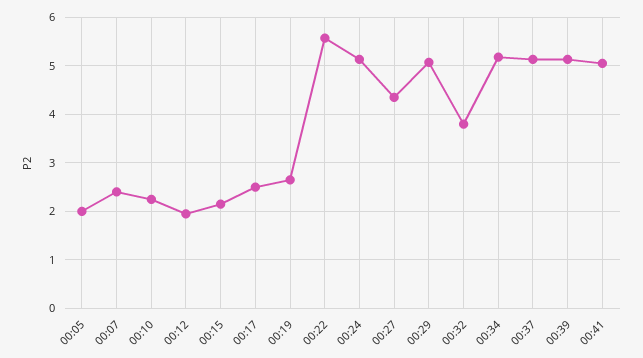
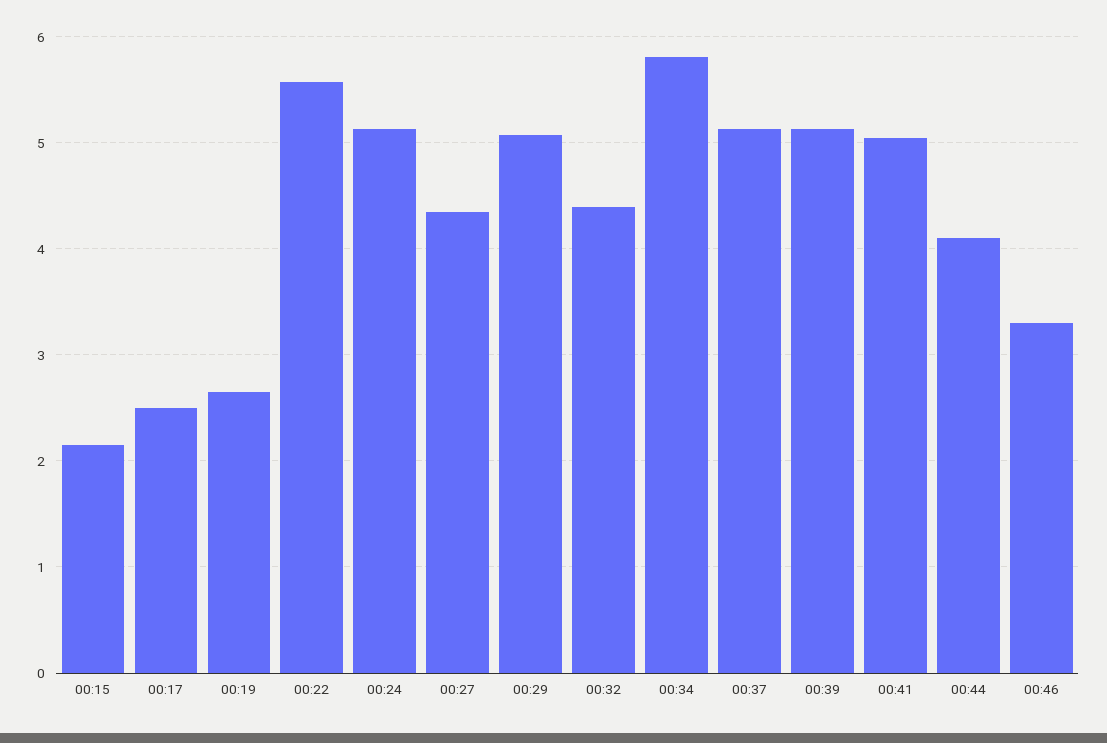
00:05: 2 -> none
00:07: 2.4 -> none
00:10: 2.2 -> none
00:12: 2 -> none
00:32: 3.8 -> 4.4
00:34: 5.2 -> 5.8
00:44: none -> 4.1
00:46: none -> 3.3

